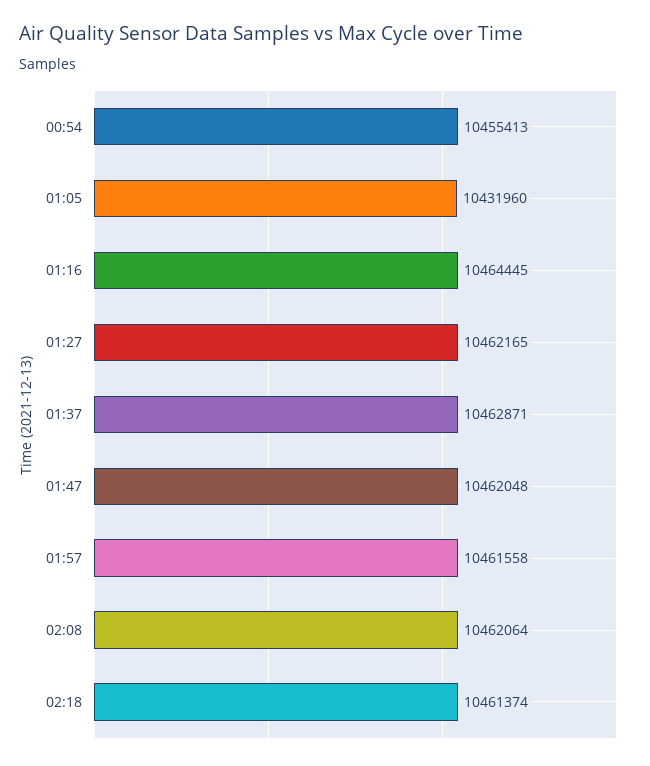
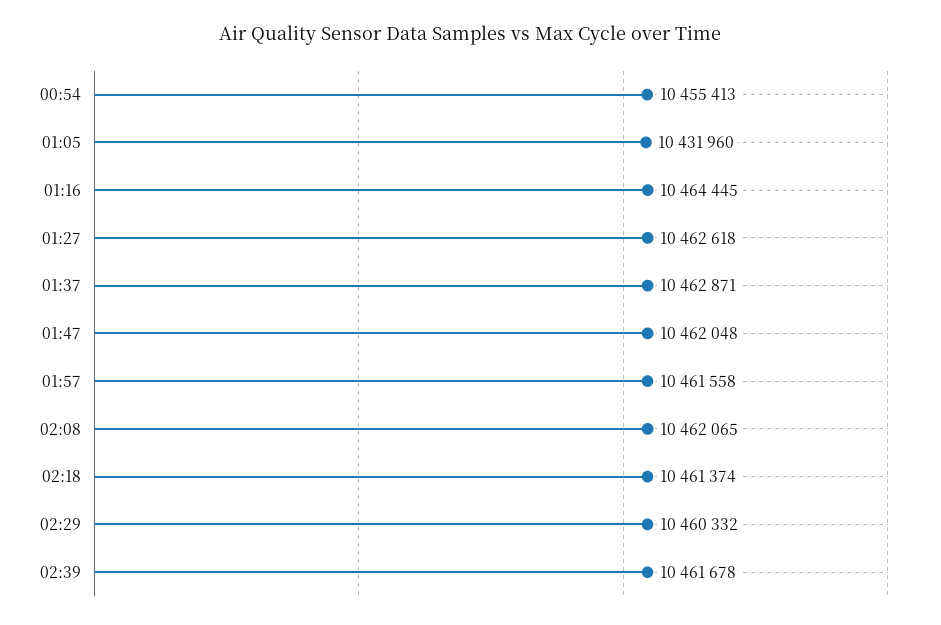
01:27: 10462165 -> 10462618
02:08: 10462064 -> 10462065
02:29: none -> 10460332
02:39: none -> 10461678

